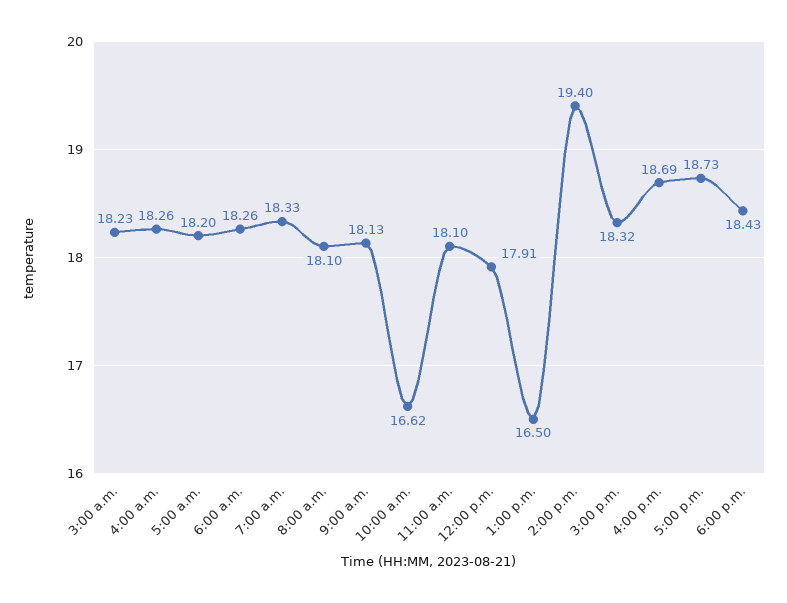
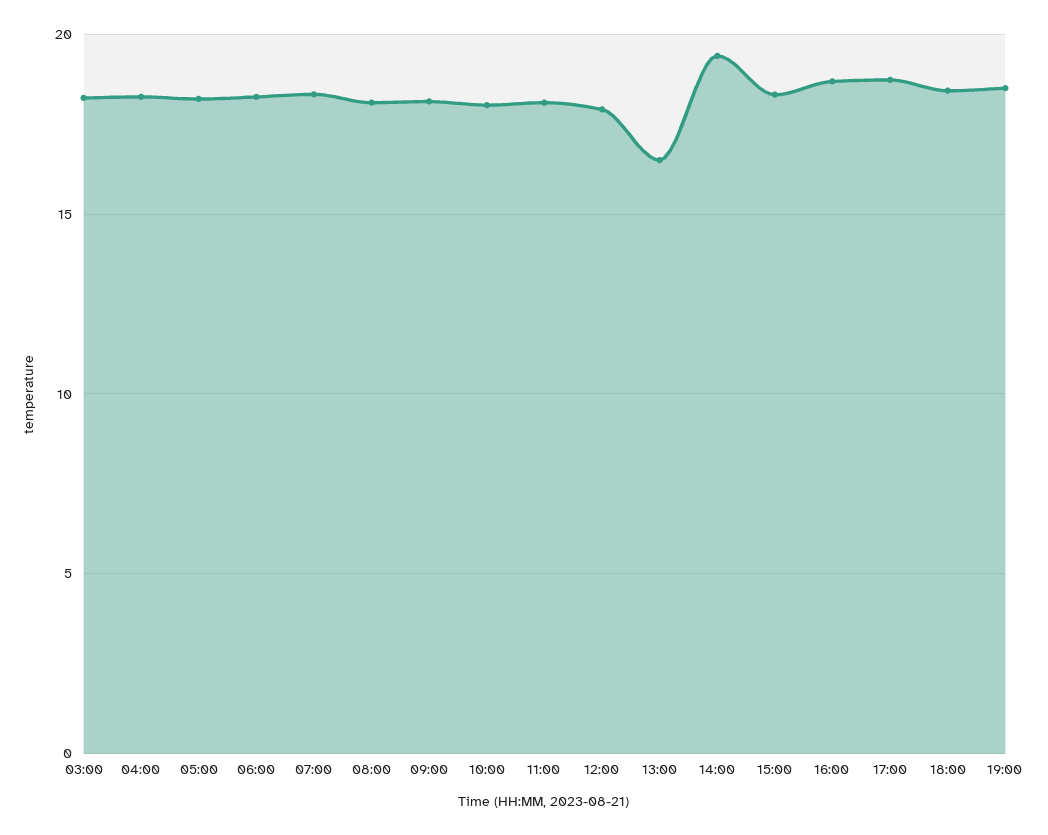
10:00 a.m.: 16.62 -> 18
19:00: none -> 18.5

